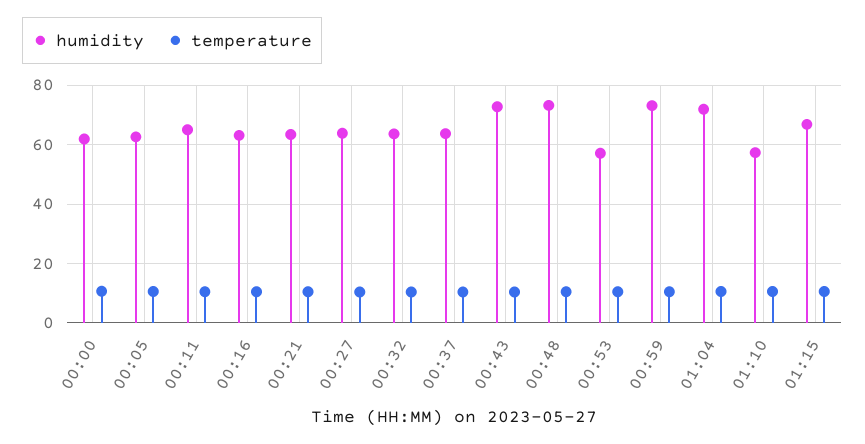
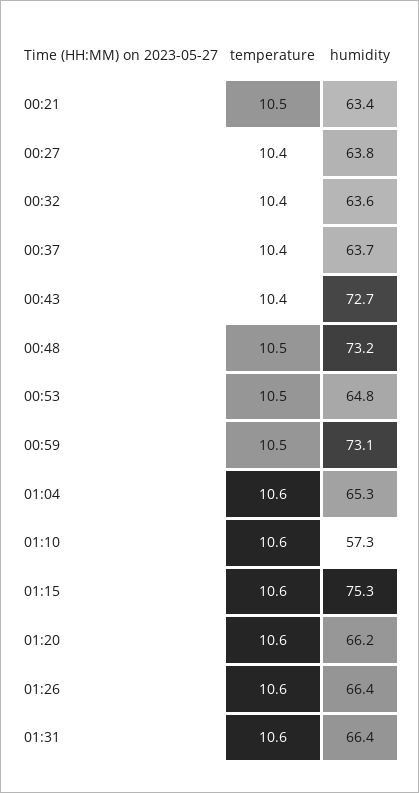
humidity, 00:00: 62.5 -> none
temperature, 00:00: 10 -> none
humidity, 00:05: 62.5 -> none
temperature, 00:05: 10 -> none
humidity, 00:11: 65 -> none
temperature, 00:11: 10 -> none
humidity, 00:16: 62.5 -> none
temperature, 00:16: 10 -> none
humidity, 00:53: 57.5 -> 64.8
humidity, 01:04: 72.5 -> 65.3
humidity, 01:15: 67.5 -> 75.3
temperature, 01:20: none -> 10.6
humidity, 01:20: none -> 66.2
temperature, 01:26: none -> 10.6
humidity, 01:26: none -> 66.4
temperature, 01:31: none -> 10.6
humidity, 01:31: none -> 66.4

